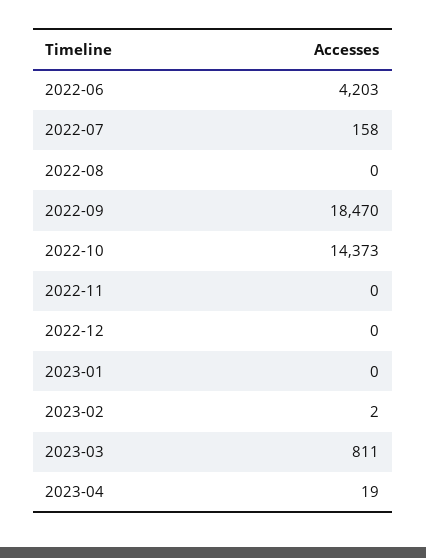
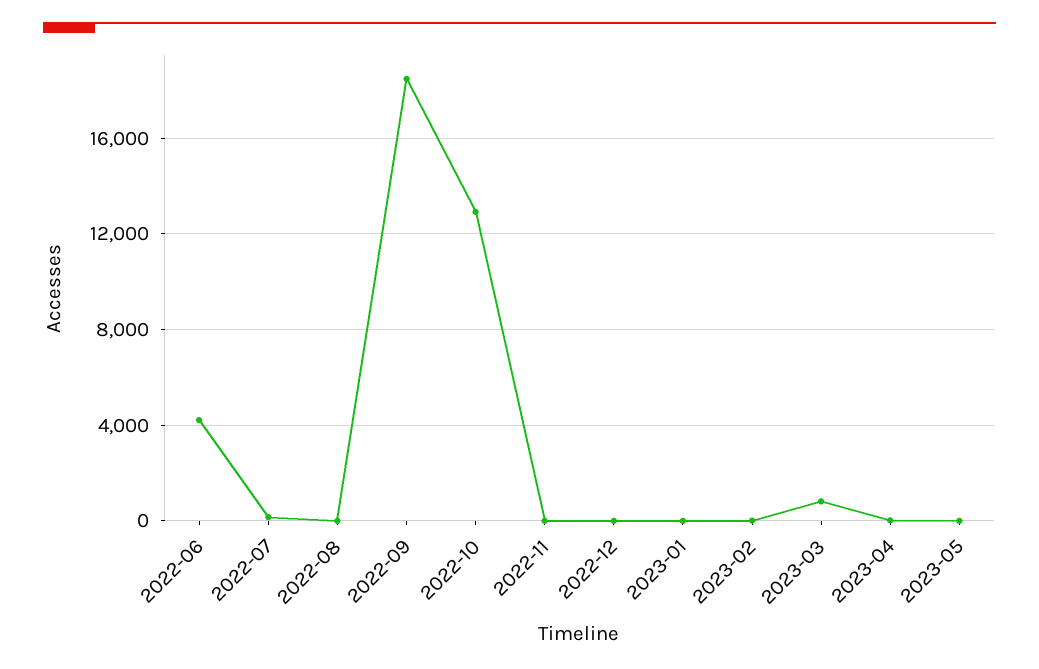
2022-10: 14373 -> 13000
2023-05: none -> 0

